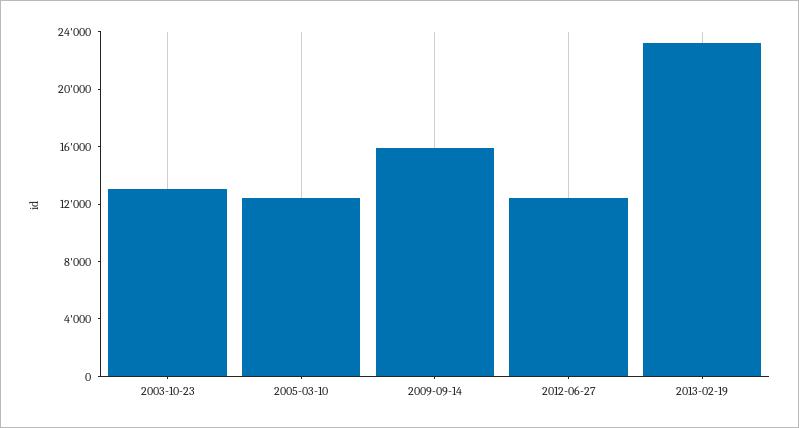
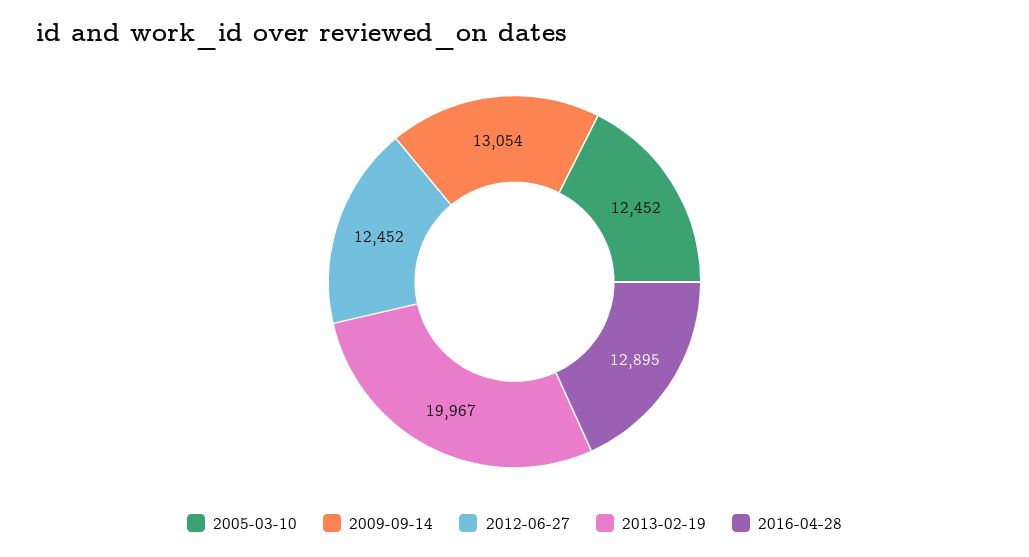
2003-10-23: 13000 -> none
2009-09-14: 16000 -> 13054
2013-02-19: 23000 -> 19967
2016-04-28: none -> 12895

